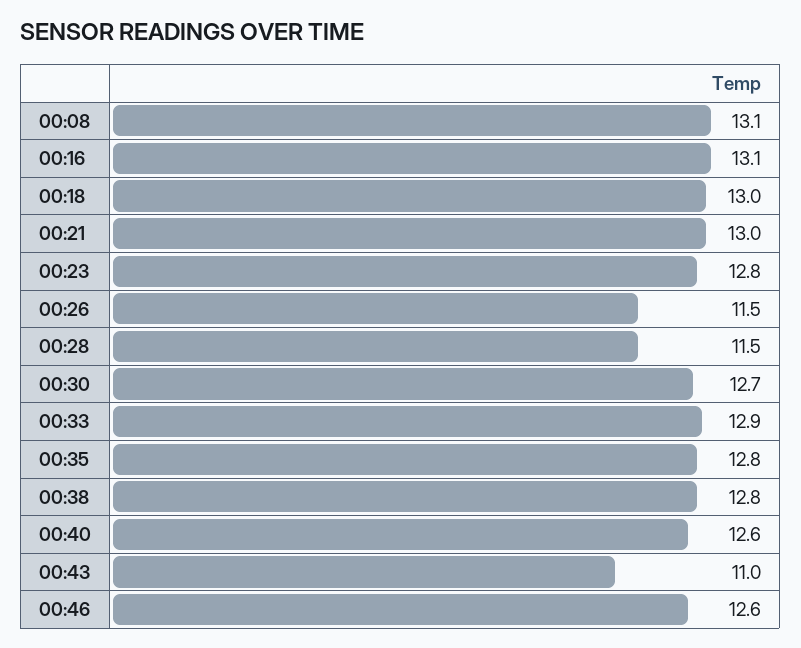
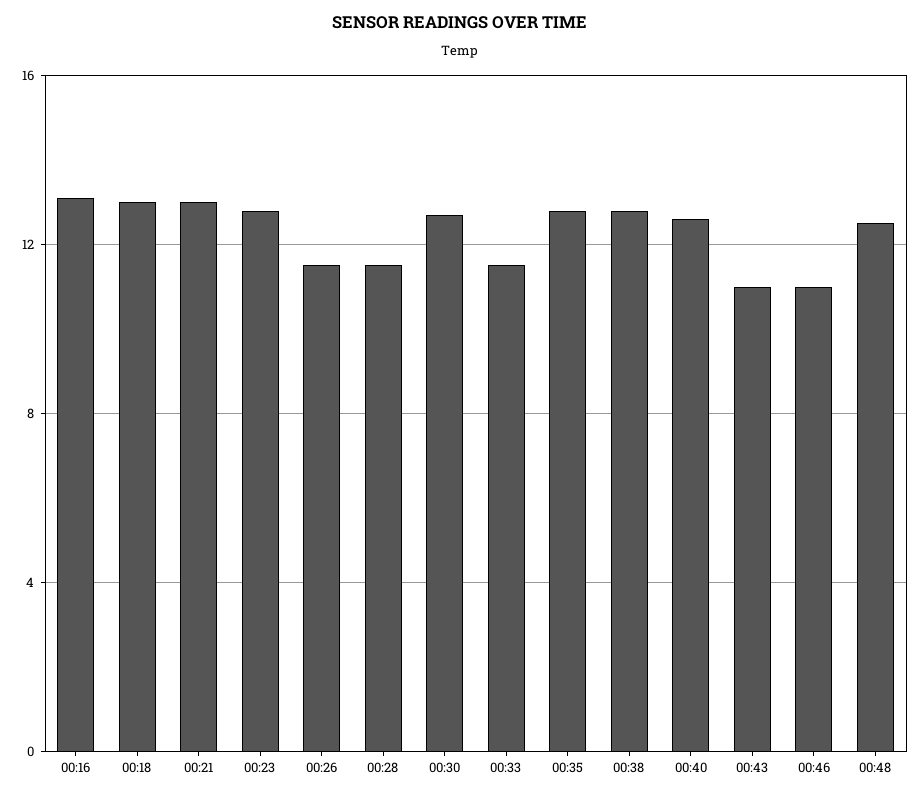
00:08: 13.1 -> none
00:33: 12.9 -> 11.5
00:46: 12.6 -> 11
00:48: none -> 12.5

